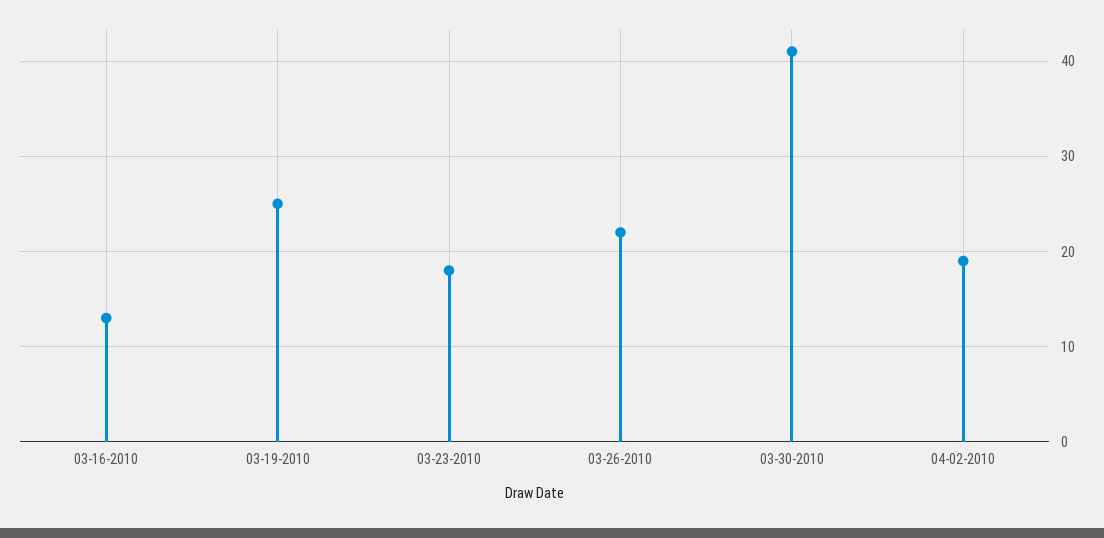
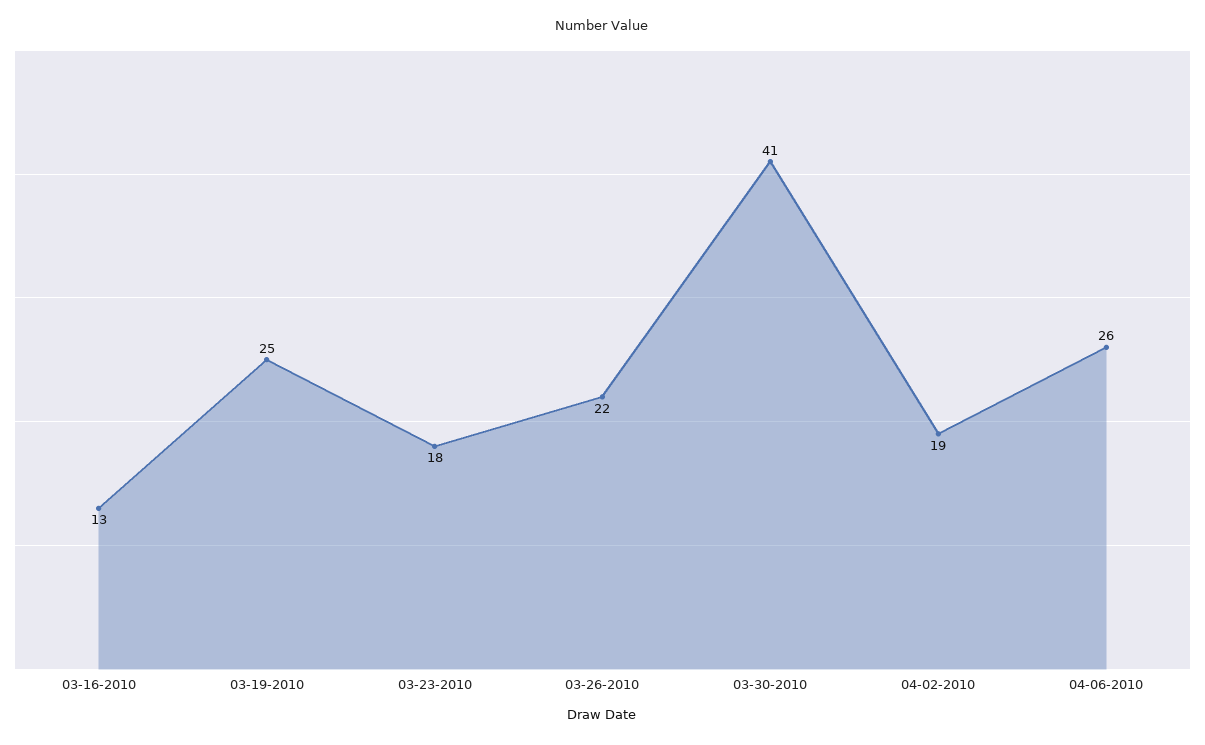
04-06-2010: none -> 26

